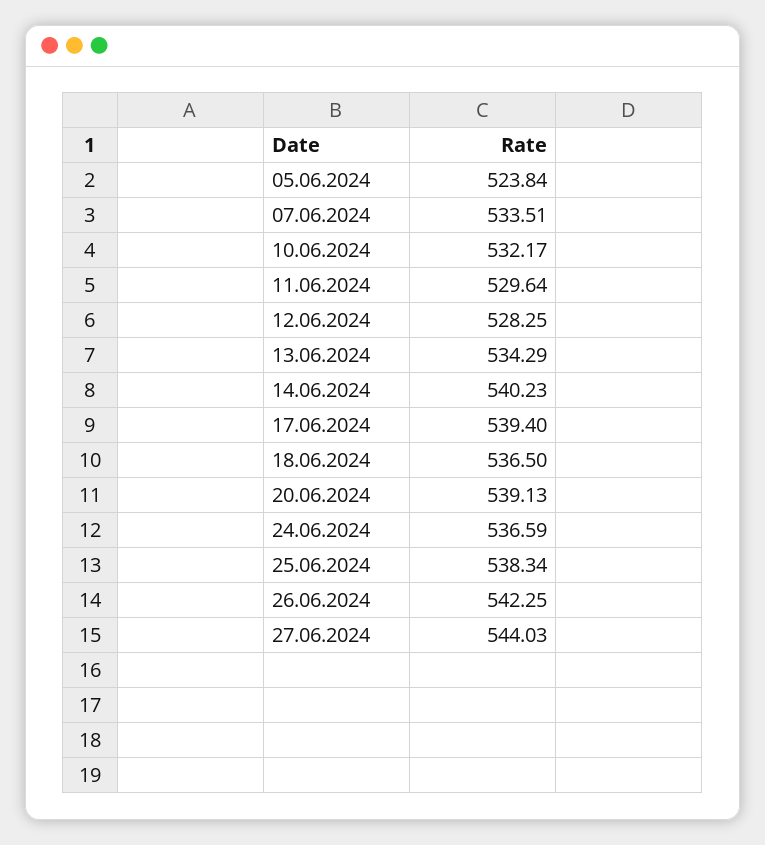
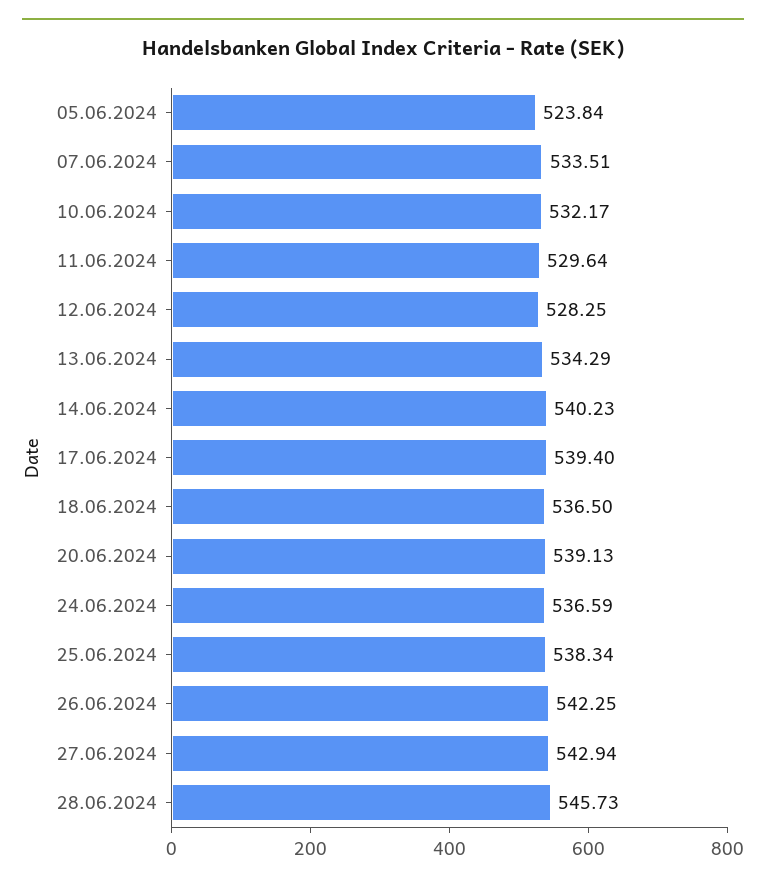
27.06.2024: 544.03 -> 542.94
28.06.2024: none -> 545.73

